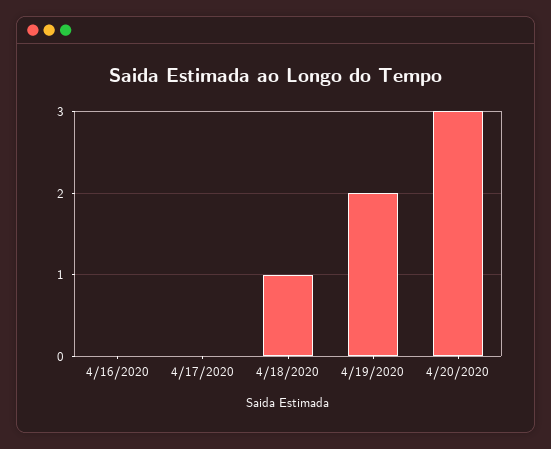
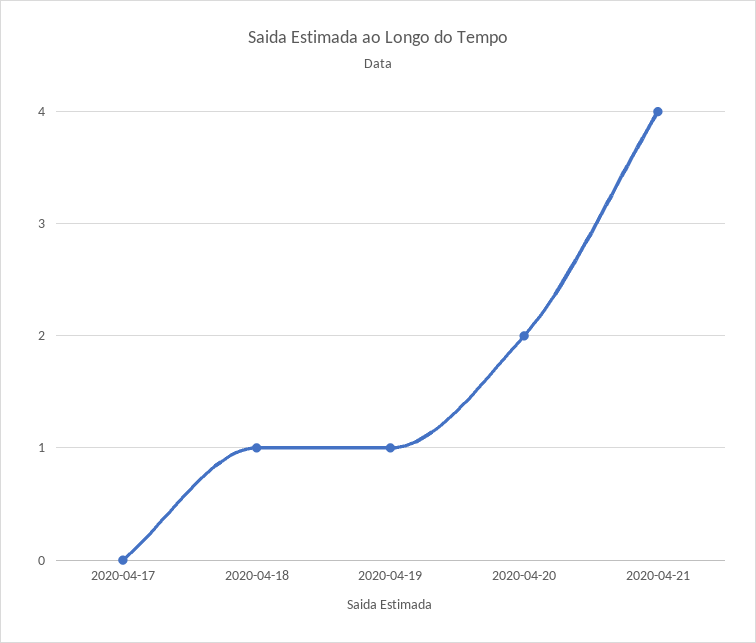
4/16/2020: 0 -> none
4/19/2020: 2 -> 1
4/20/2020: 3 -> 2
2020-04-21: none -> 4

